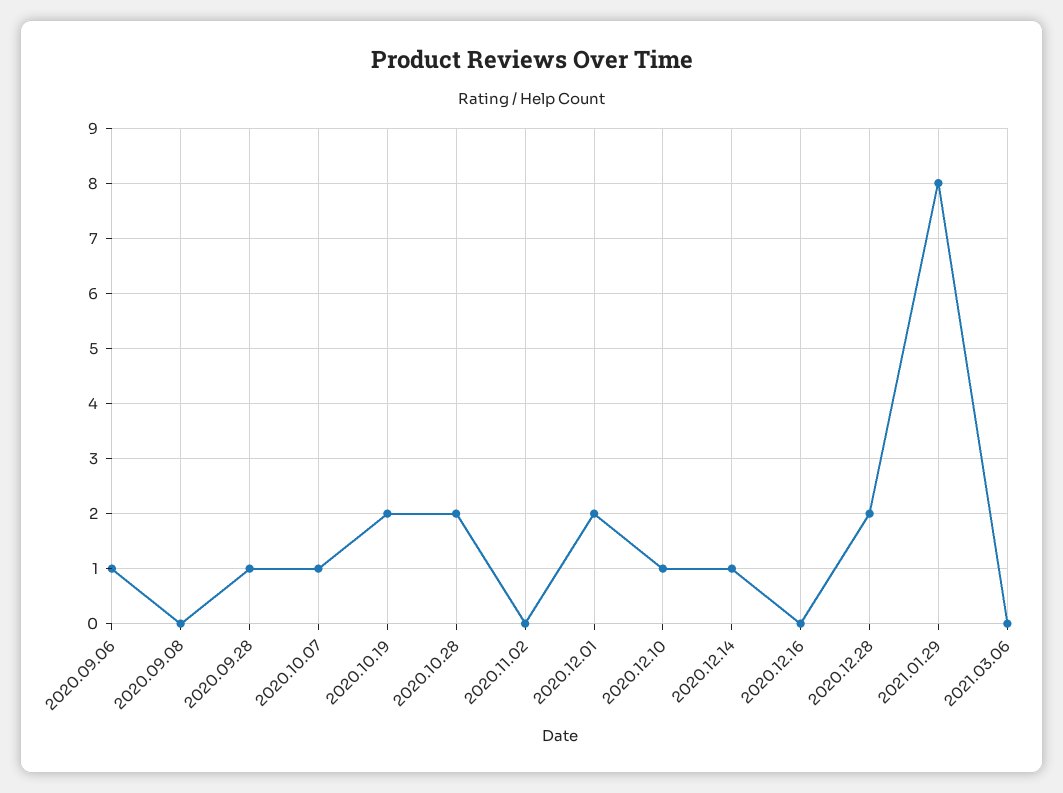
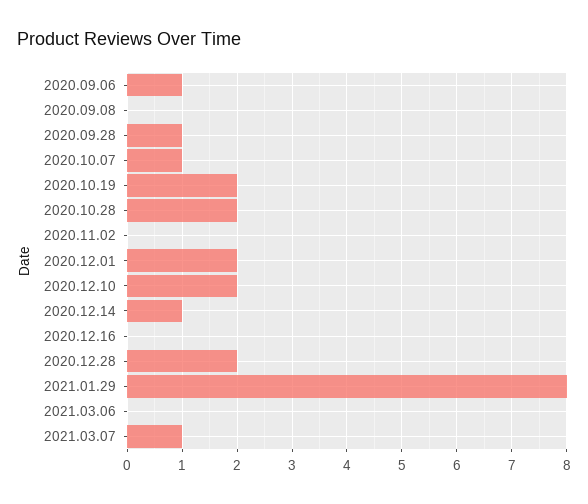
2020.12.10: 1 -> 2
2021.03.07: none -> 1

